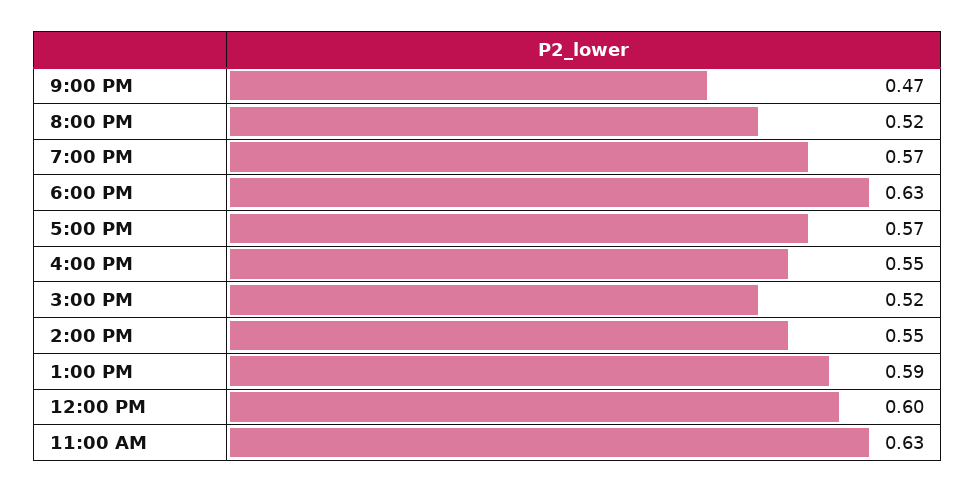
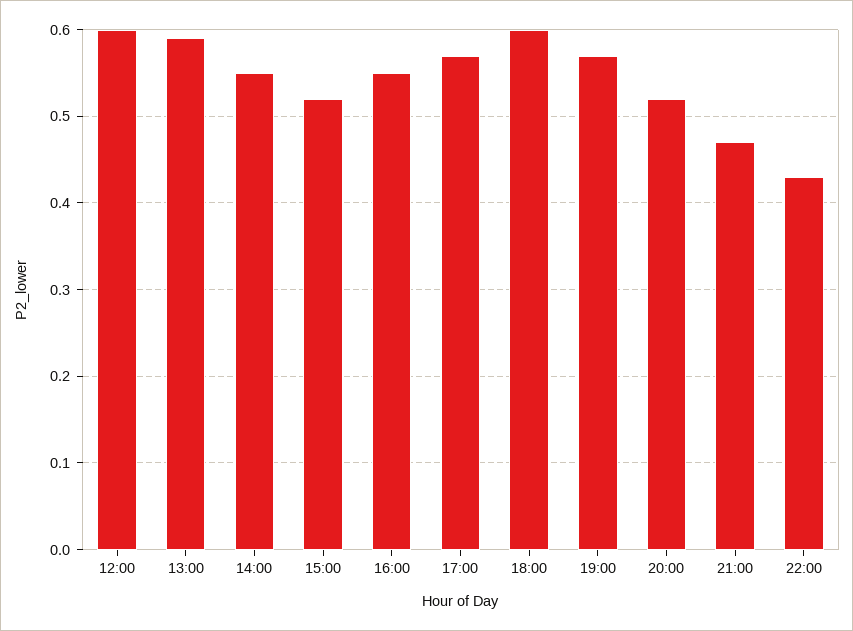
6:00 PM: 0.63 -> 0.6
11:00 AM: 0.63 -> none
22:00: none -> 0.43

